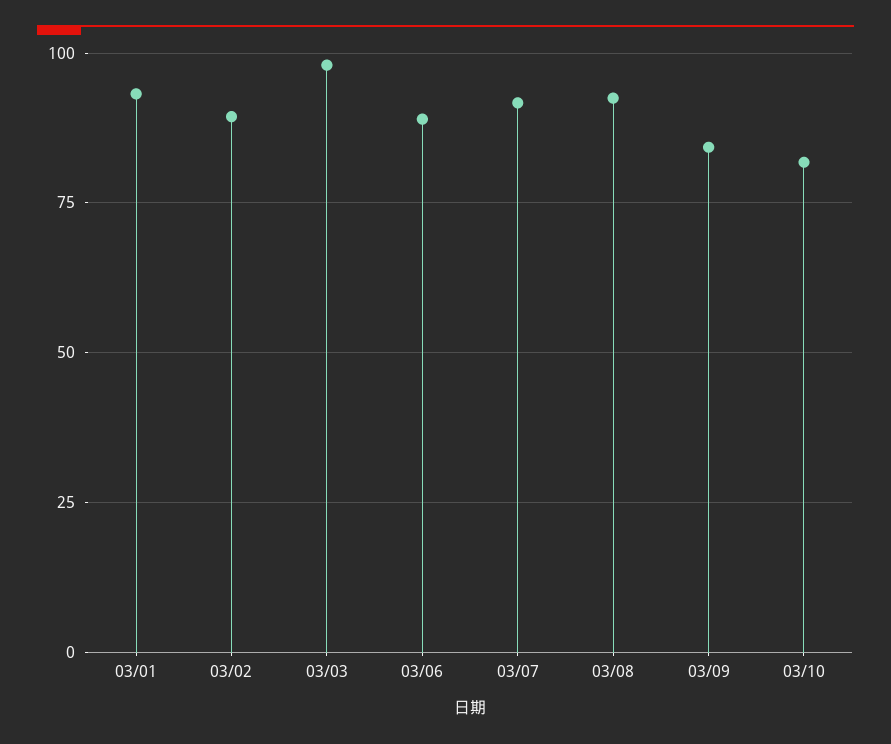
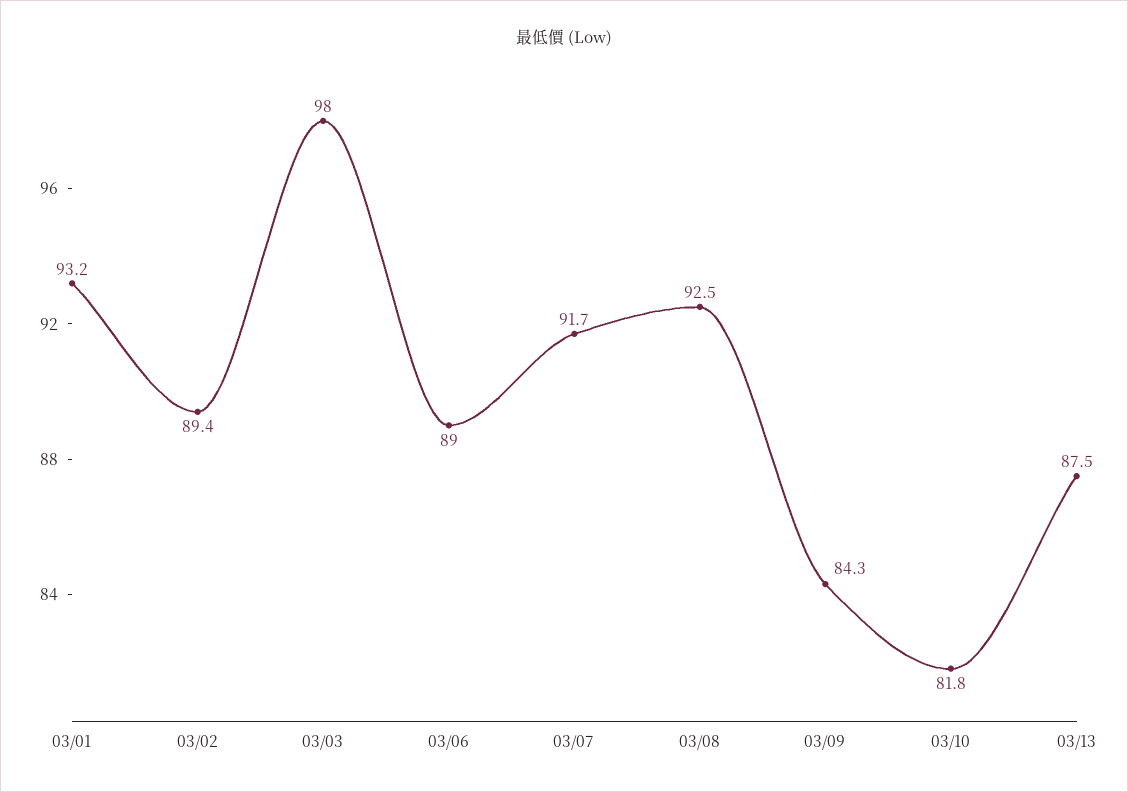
03/13: none -> 87.5

